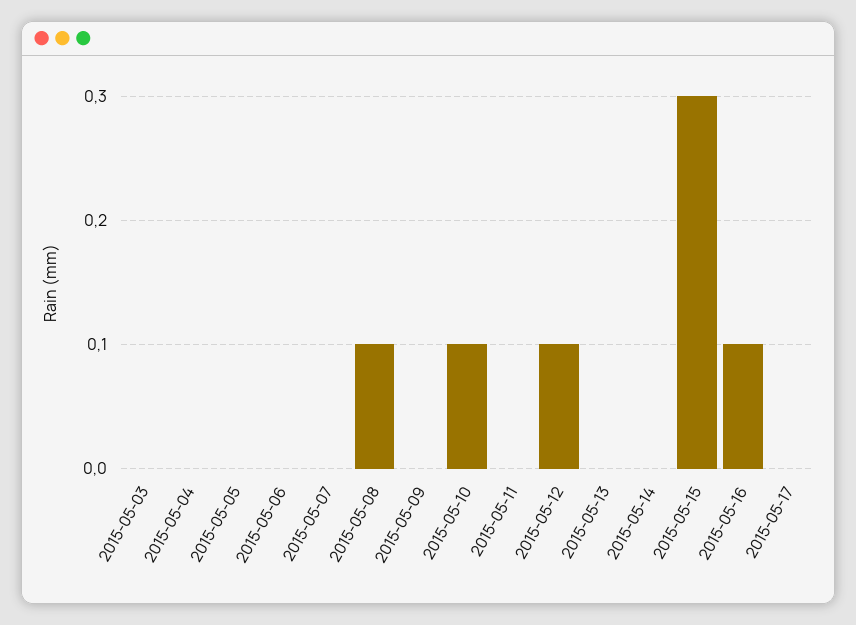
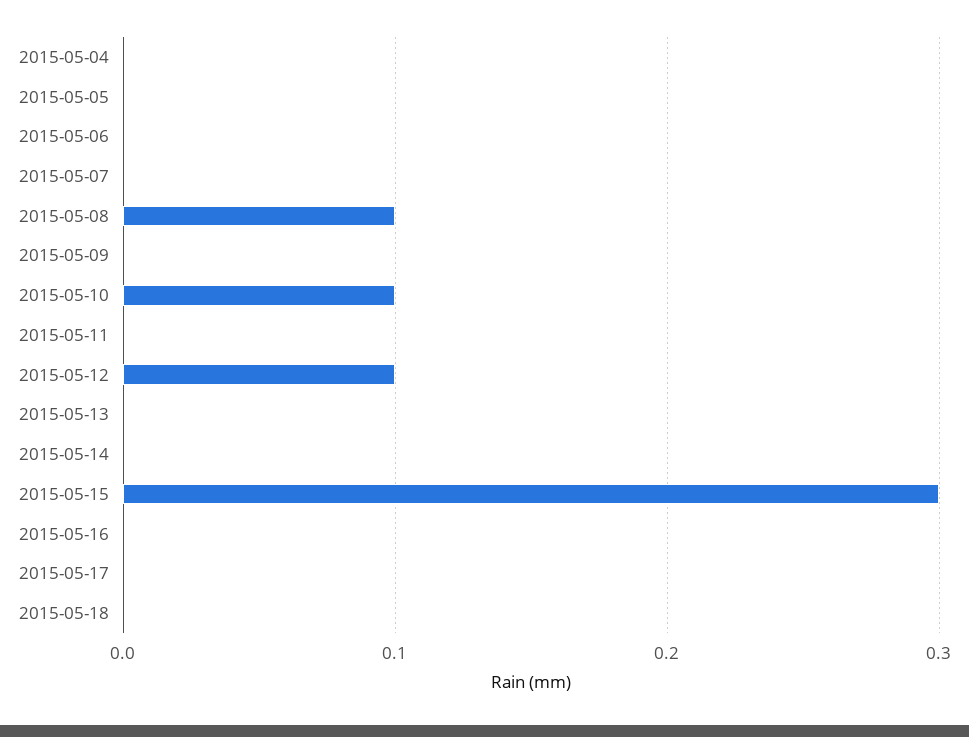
2015-05-03: 0 -> none
2015-05-16: 0.1 -> 0
2015-05-18: none -> 0

